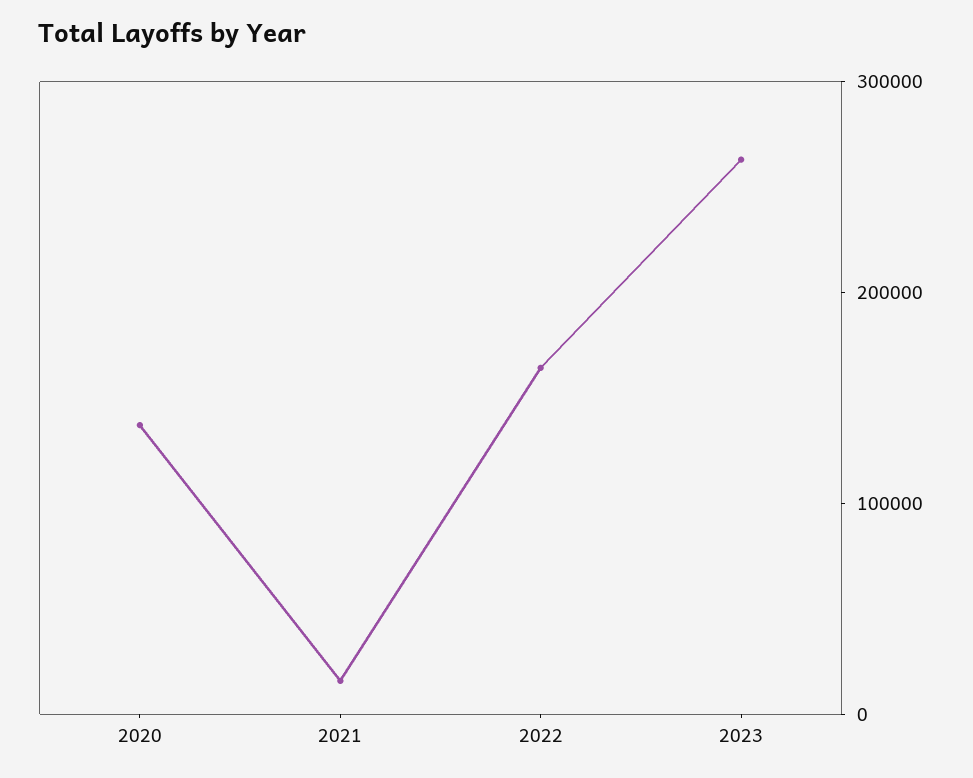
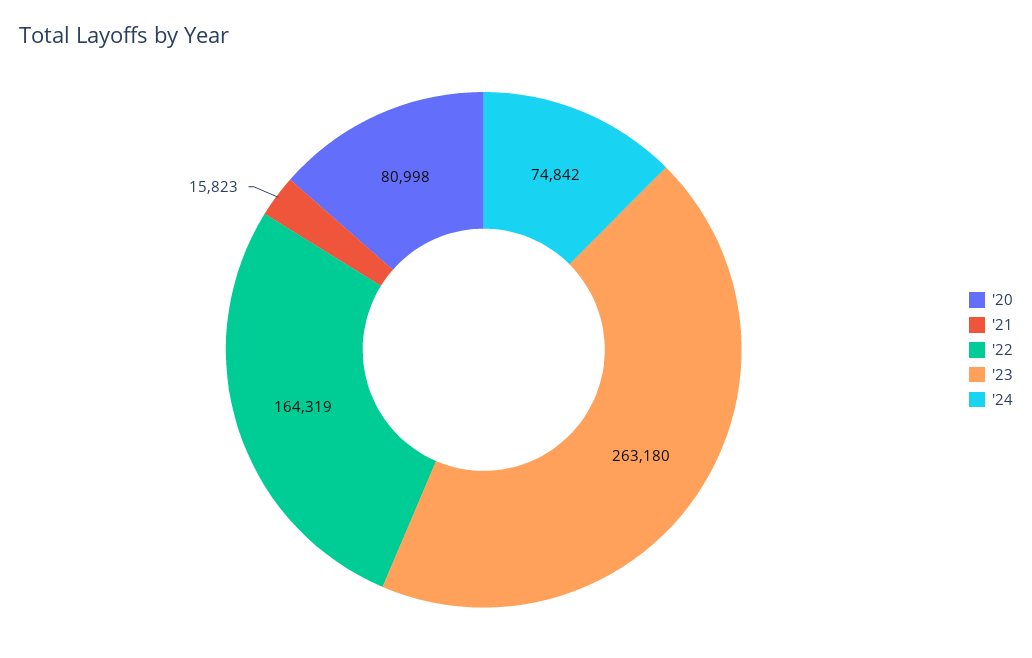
2020: 140000 -> 80998
'24: none -> 74842

